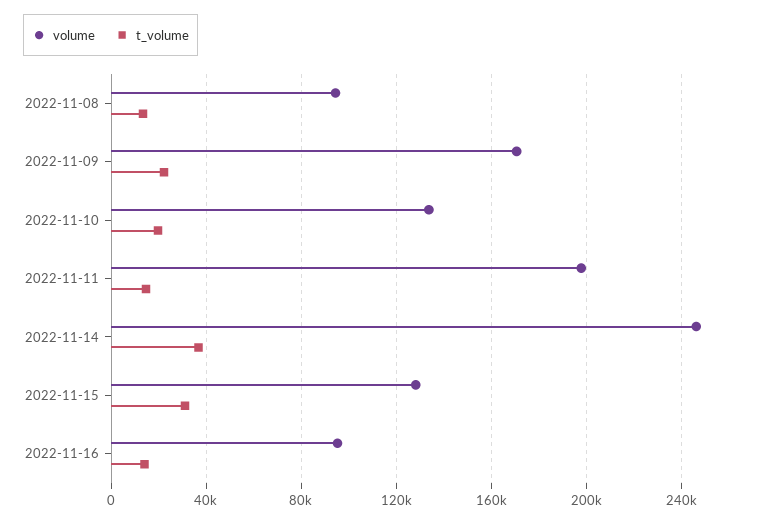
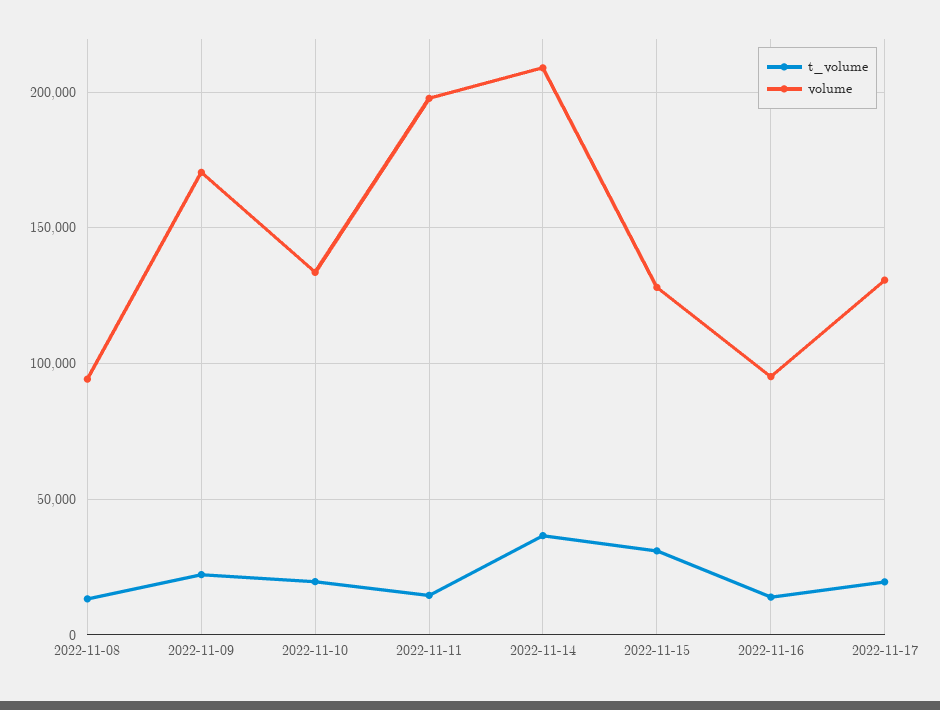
volume, 2022-11-14: 245000 -> 210000
t_volume, 2022-11-17: none -> 20000
volume, 2022-11-17: none -> 130000

